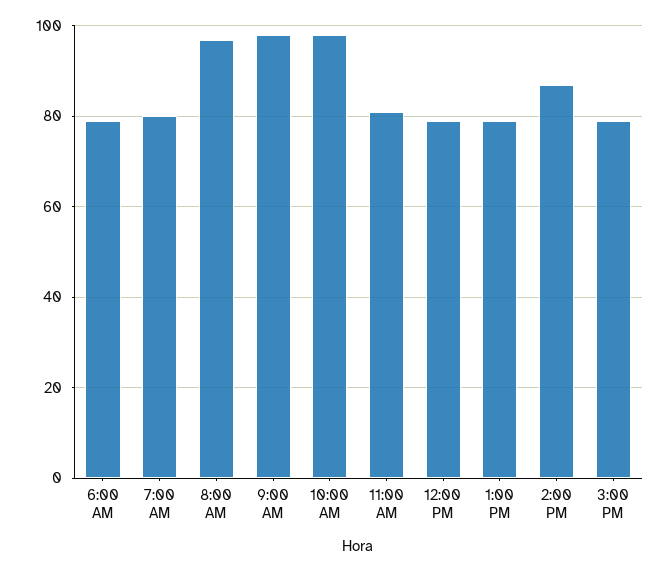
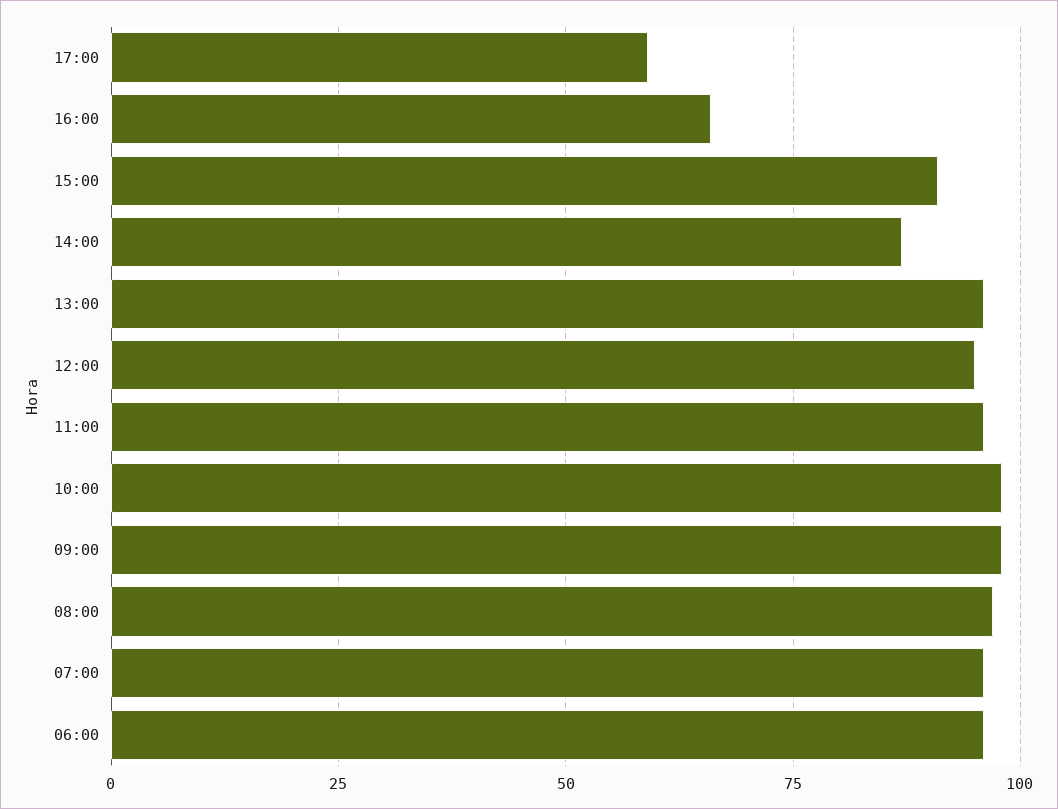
6:00 AM: 80 -> 95
7:00 AM: 80 -> 95
11:00 AM: 80 -> 95
12:00 PM: 80 -> 95
1:00 PM: 80 -> 95
3:00 PM: 80 -> 90
17:00: none -> 60
16:00: none -> 65

